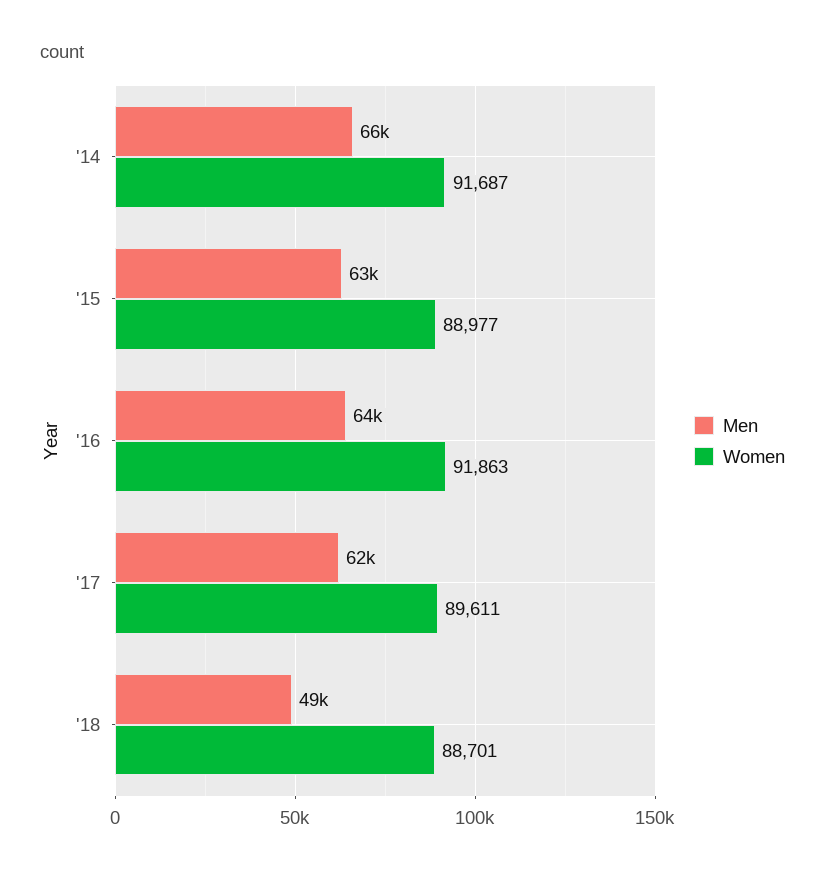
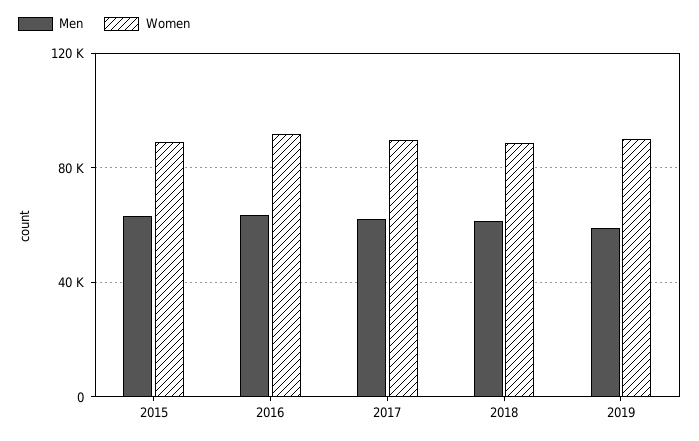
Men, '14: 66000 -> none
Women, '14: 91687 -> none
Men, '18: 49000 -> 60000
Men, 2019: none -> 60000
Women, 2019: none -> 90000

